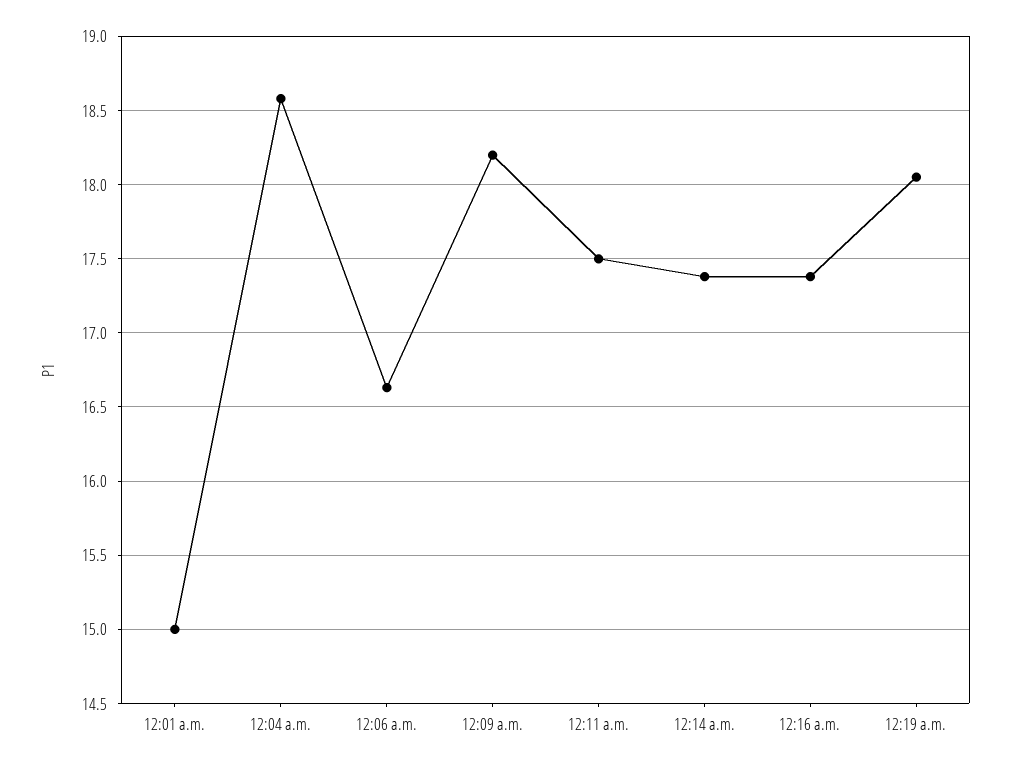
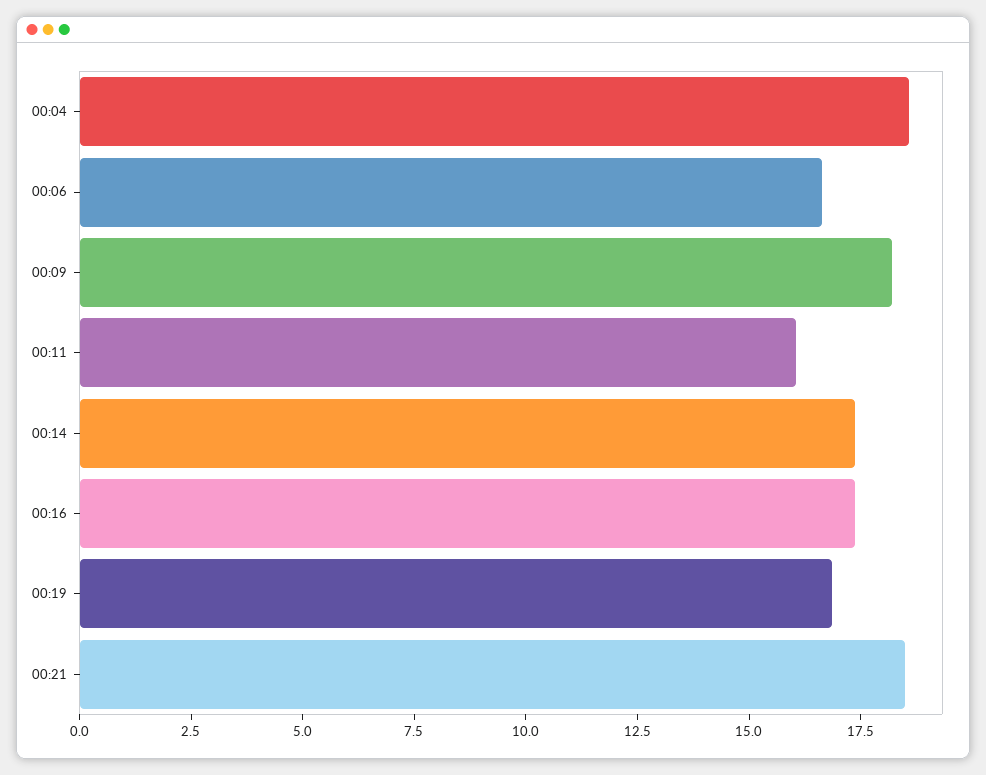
12:01 a.m.: 15 -> none
12:11 a.m.: 17.5 -> 16
12:19 a.m.: 18.05 -> 17
00:21: none -> 18.5

